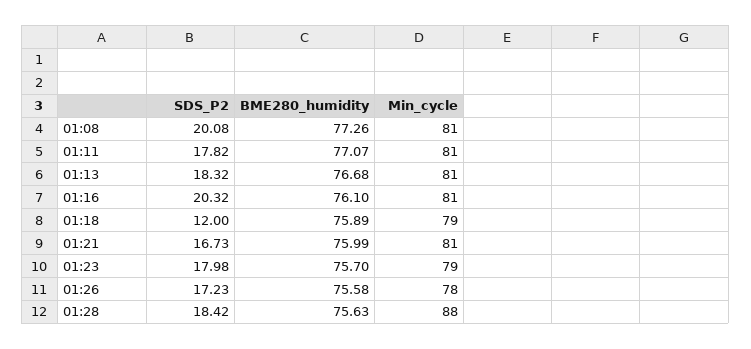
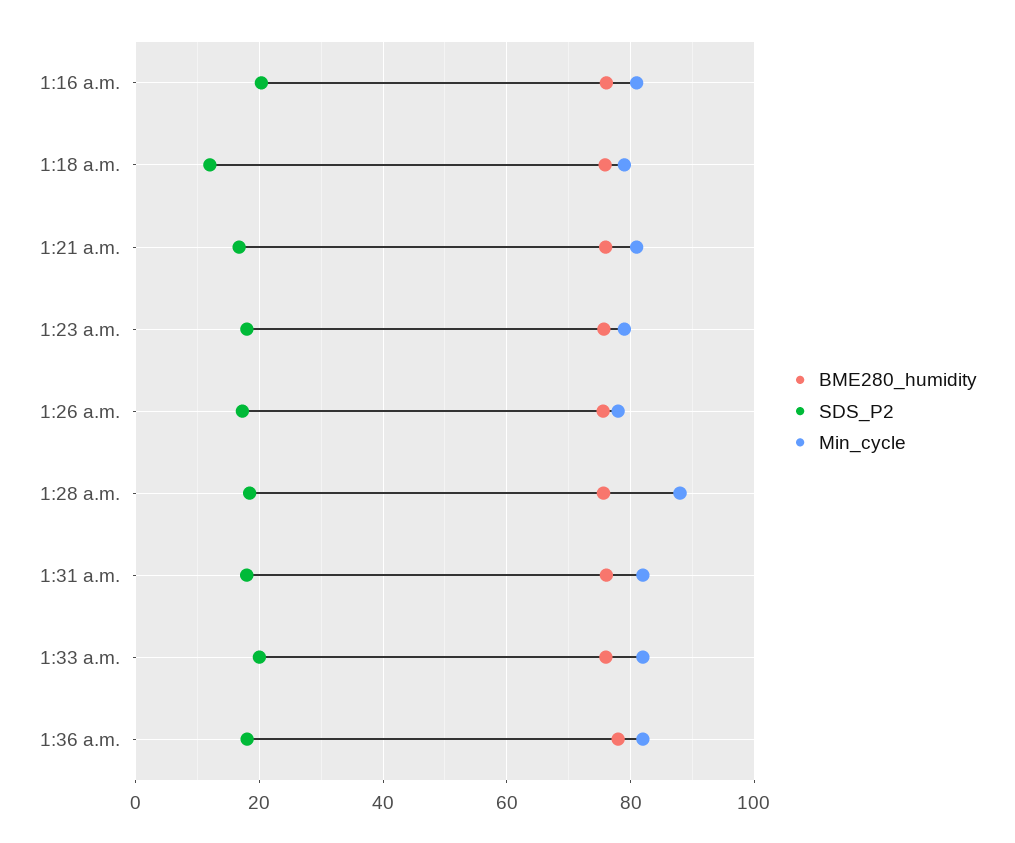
SDS_P2, 01:08: 20.08 -> none
BME280_humidity, 01:08: 77.26 -> none
Min_cycle, 01:08: 81 -> none
SDS_P2, 01:11: 17.82 -> none
BME280_humidity, 01:11: 77.07 -> none
Min_cycle, 01:11: 81 -> none
SDS_P2, 01:13: 18.32 -> none
BME280_humidity, 01:13: 76.68 -> none
Min_cycle, 01:13: 81 -> none
BME280_humidity, 1:31 a.m.: none -> 76
SDS_P2, 1:31 a.m.: none -> 18
Min_cycle, 1:31 a.m.: none -> 82
BME280_humidity, 1:33 a.m.: none -> 76
SDS_P2, 1:33 a.m.: none -> 20
Min_cycle, 1:33 a.m.: none -> 82
BME280_humidity, 1:36 a.m.: none -> 78
SDS_P2, 1:36 a.m.: none -> 18
Min_cycle, 1:36 a.m.: none -> 82

